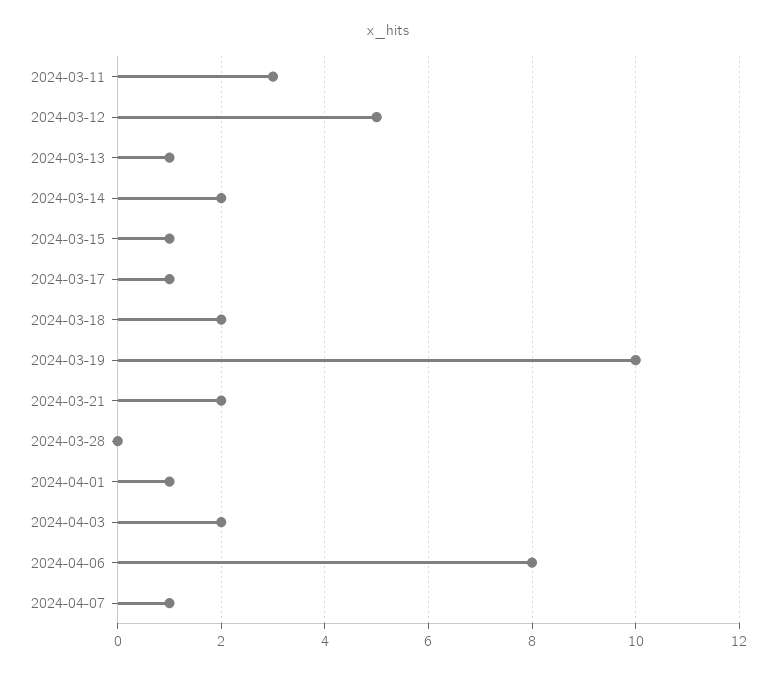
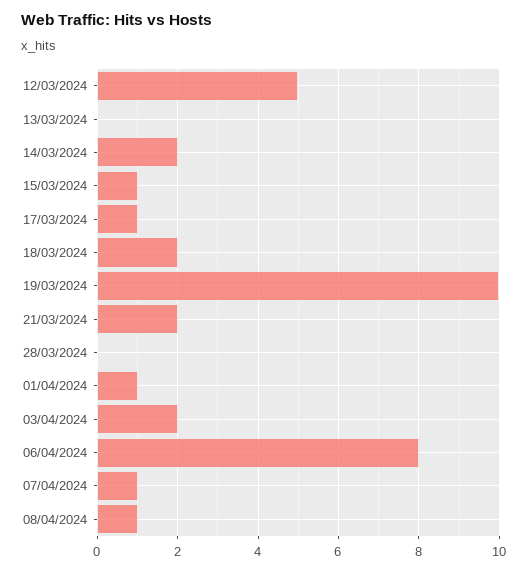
2024-03-11: 3 -> none
2024-03-13: 1 -> 0
08/04/2024: none -> 1

